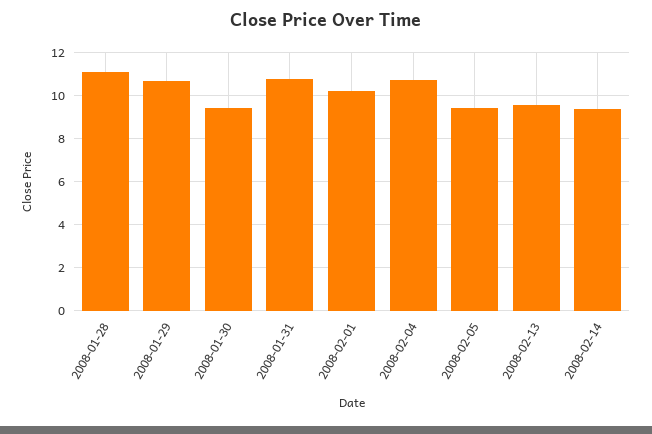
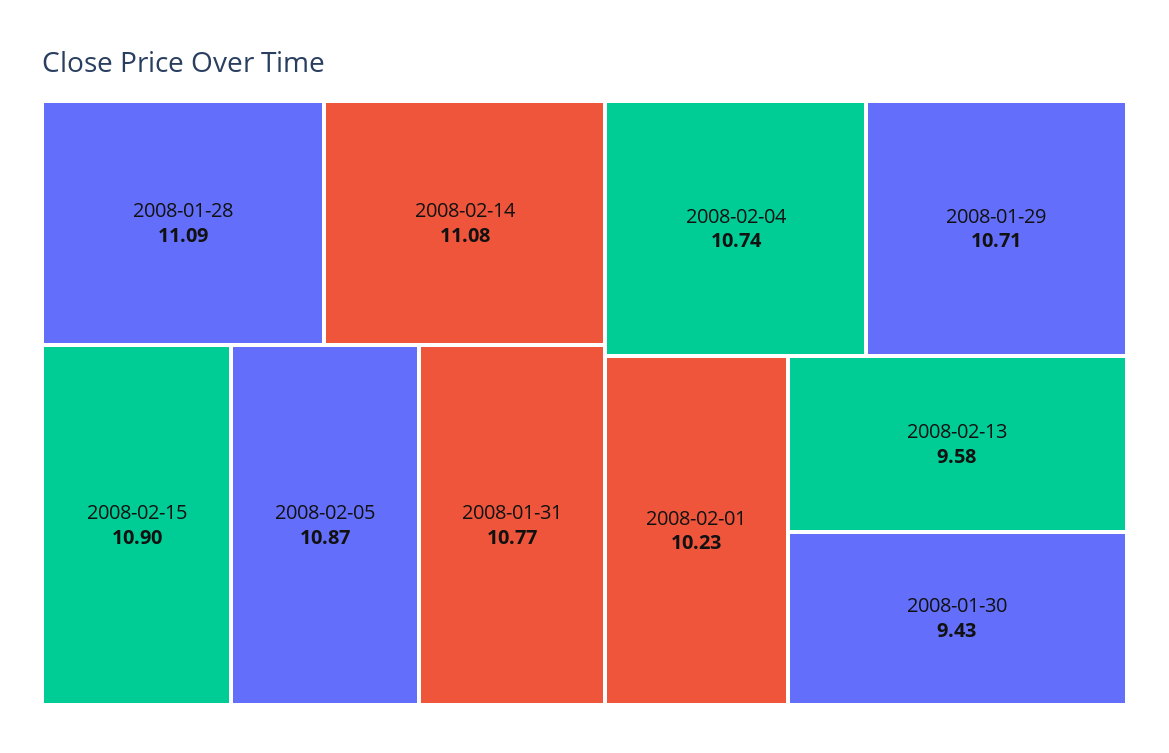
2008-02-05: 9.5 -> 10.87
2008-02-14: 9.5 -> 11.08
2008-02-15: none -> 10.9

